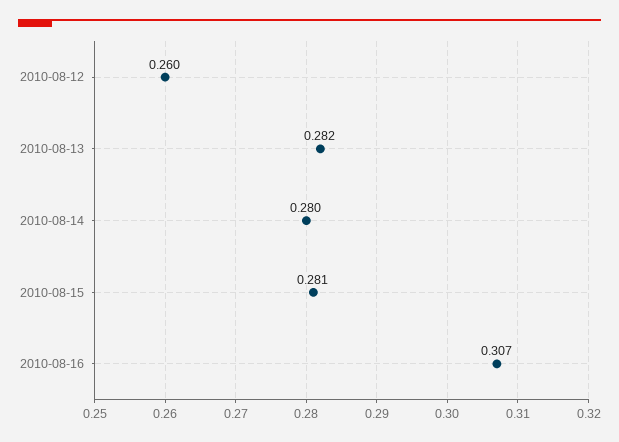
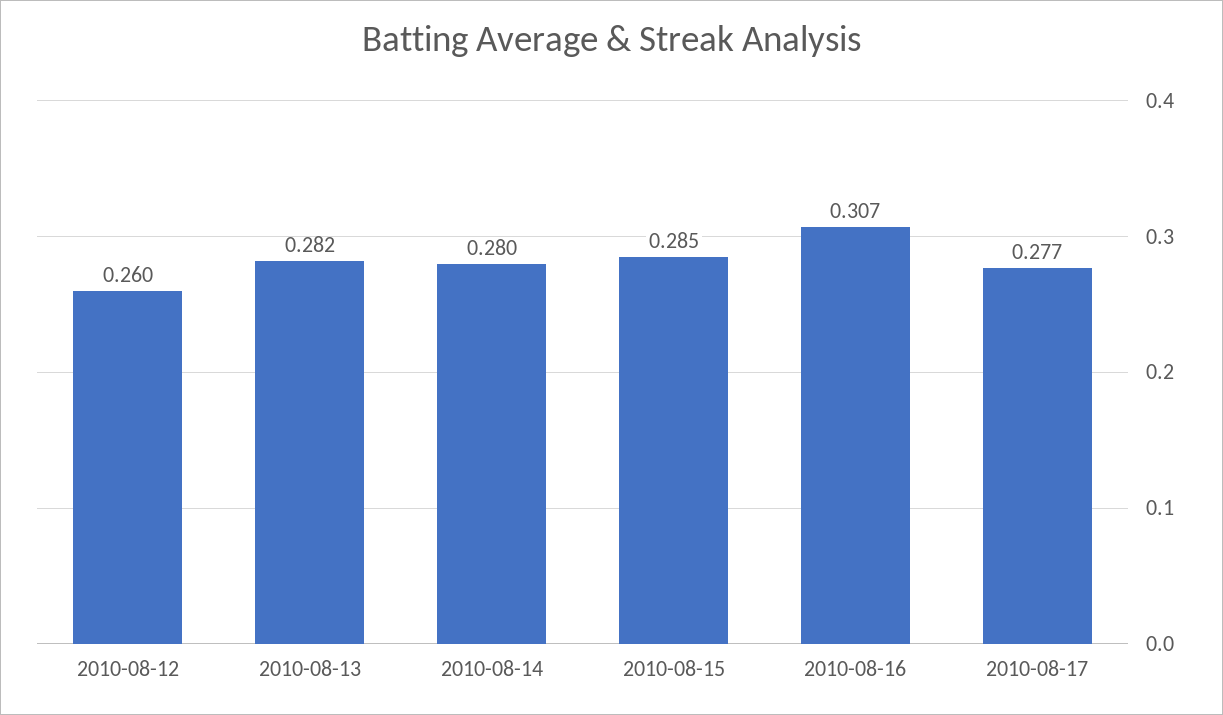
2010-08-15: 0.281 -> 0.285
2010-08-17: none -> 0.277

